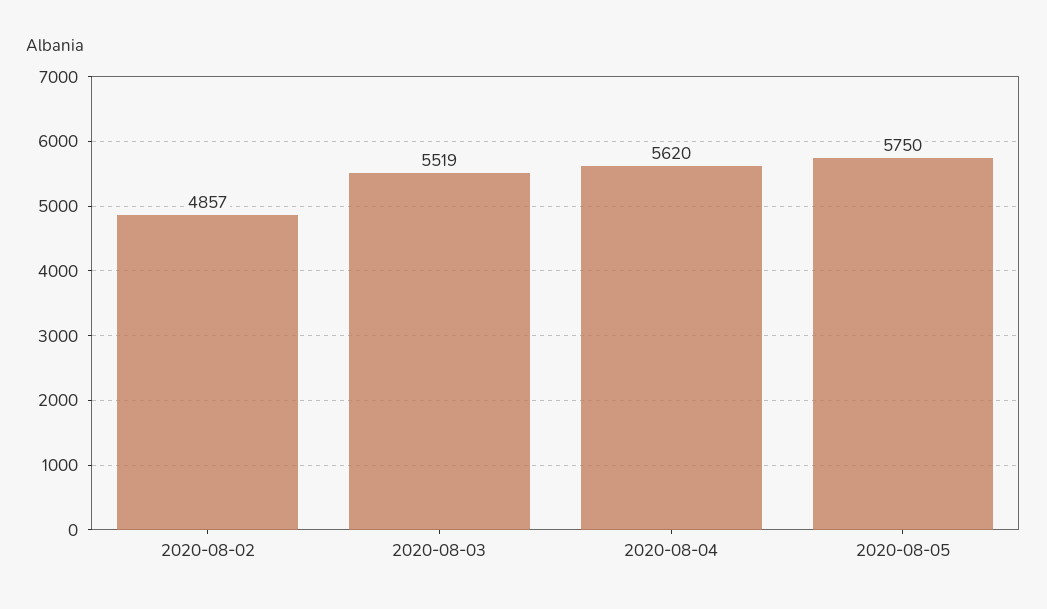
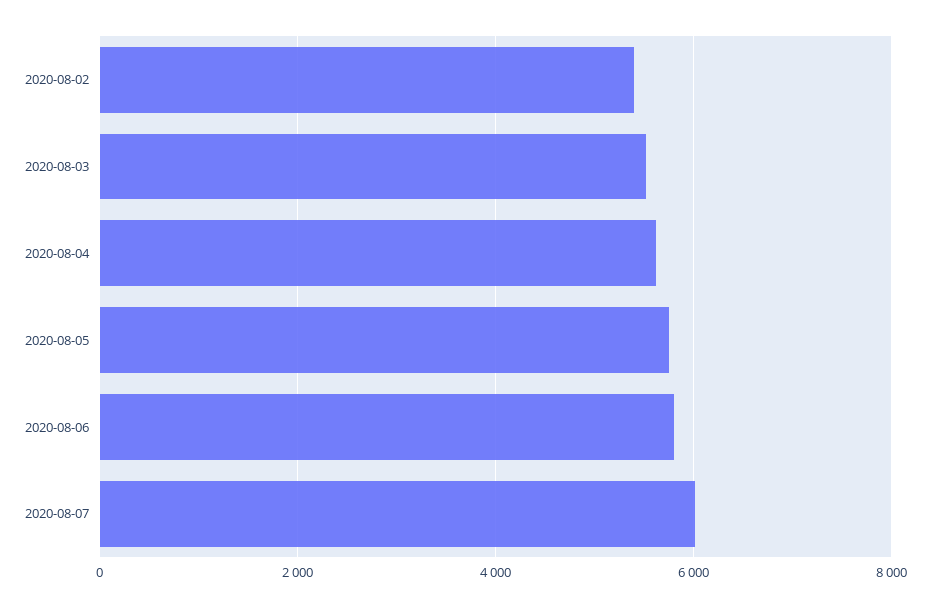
2020-08-02: 4857 -> 5400
2020-08-06: none -> 5800
2020-08-07: none -> 6000

